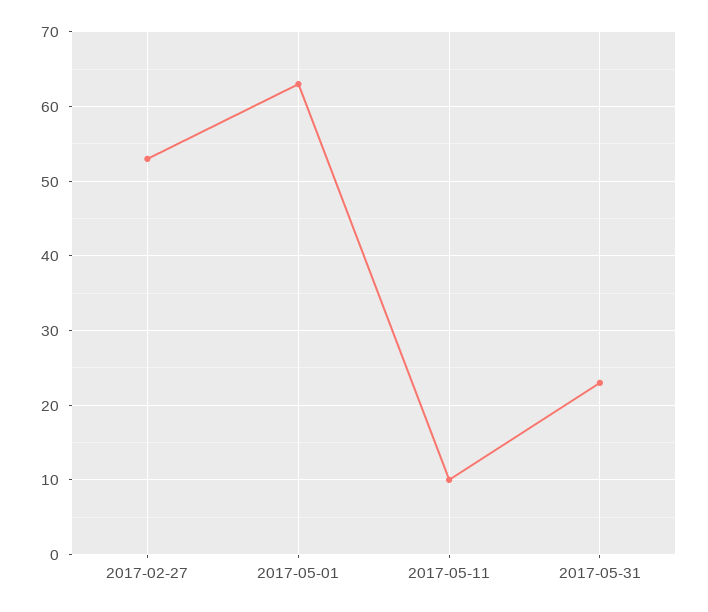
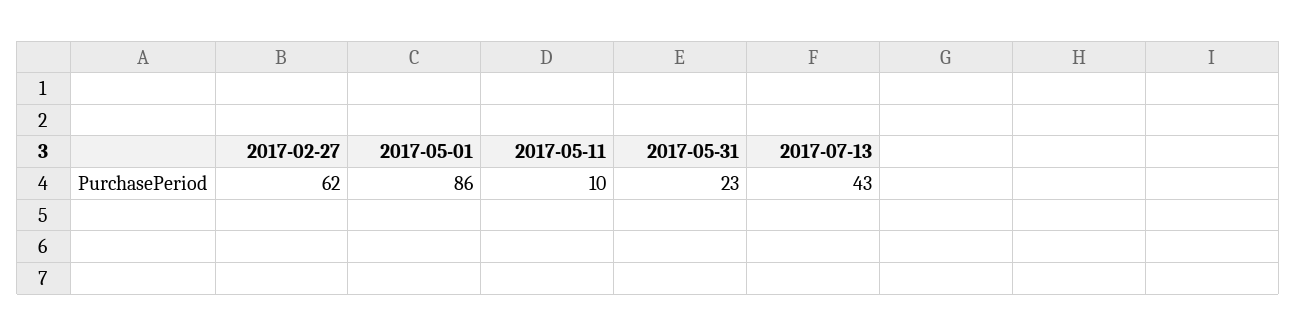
2017-02-27: 53 -> 62
2017-05-01: 63 -> 86
2017-07-13: none -> 43

